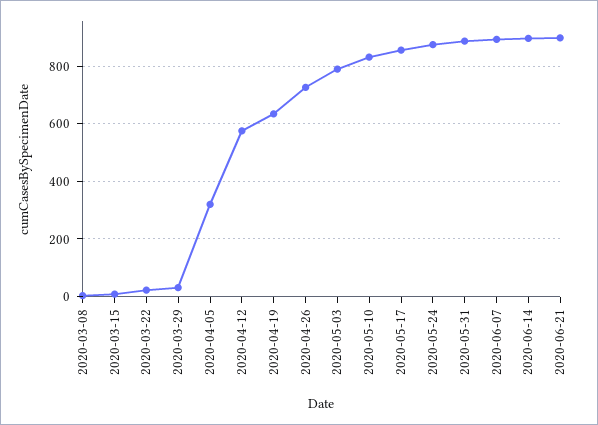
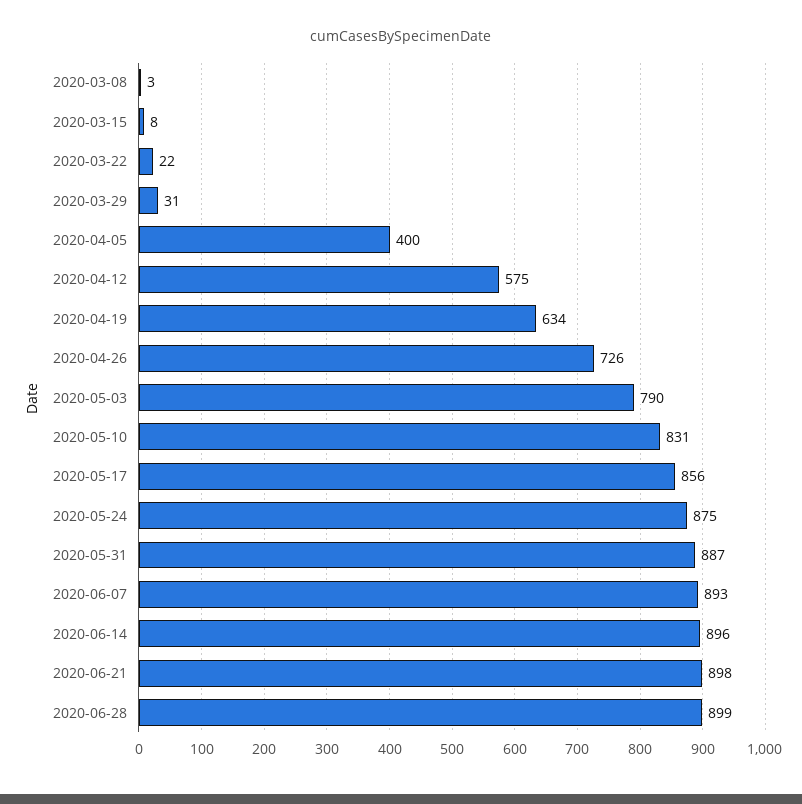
2020-04-05: 325 -> 400
2020-06-28: none -> 899

